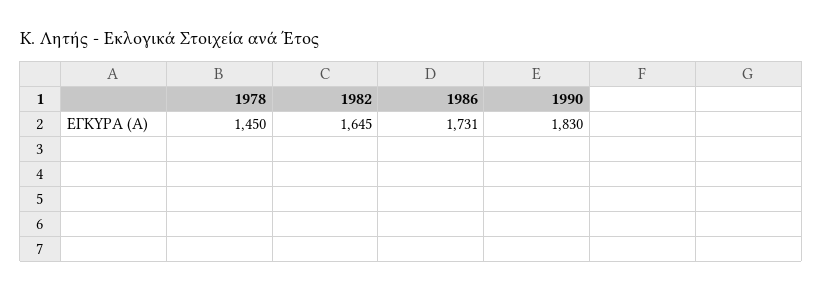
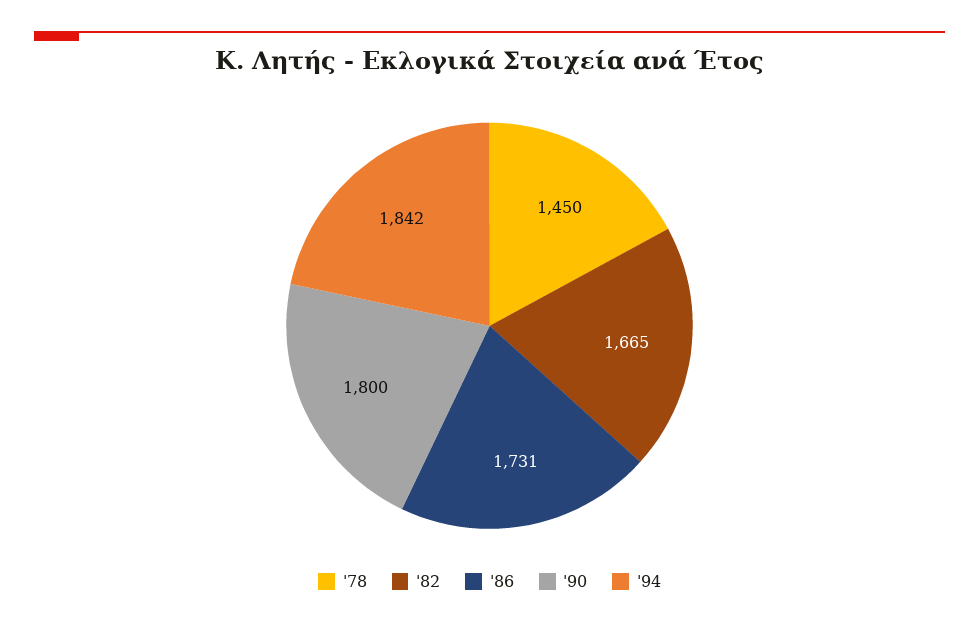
1982: 1645 -> 1665
1990: 1830 -> 1800
'94: none -> 1842

